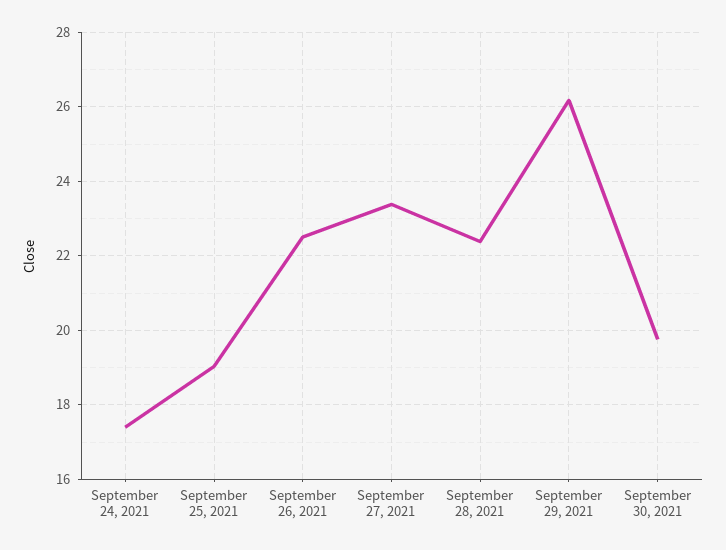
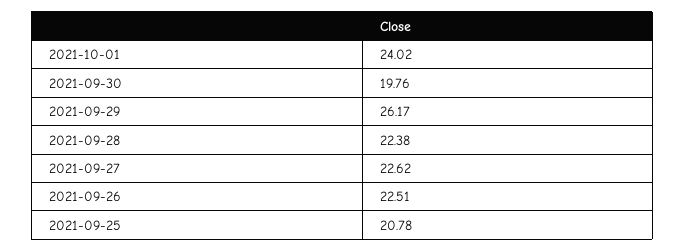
September 24, 2021: 17.4 -> none
September 25, 2021: 19 -> 20.78
September 27, 2021: 23.4 -> 22.62
2021-10-01: none -> 24.02

